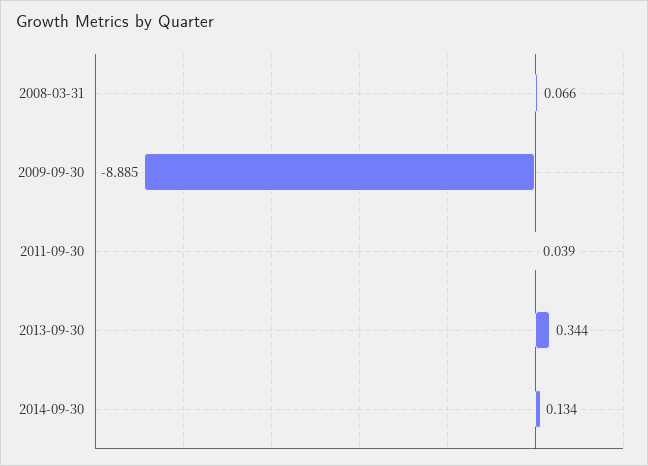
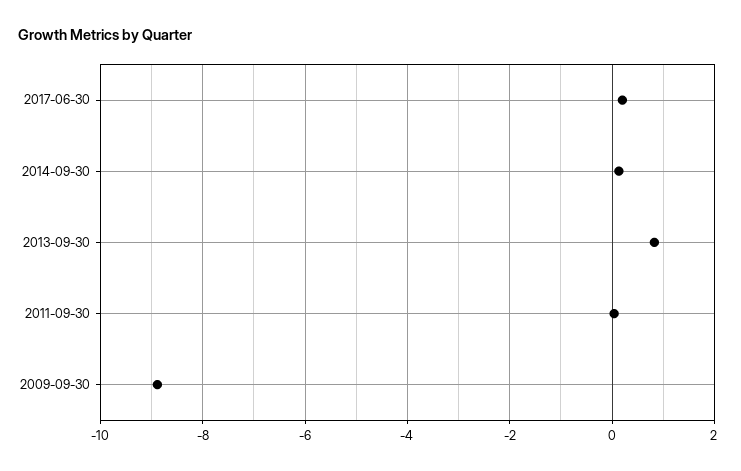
2008-03-31: 0.066 -> none
2013-09-30: 0.344 -> 0.8
2017-06-30: none -> 0.2

